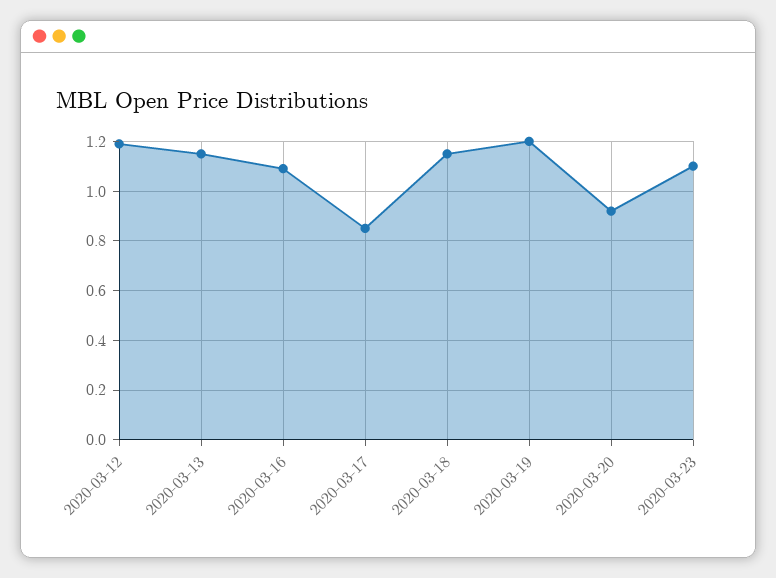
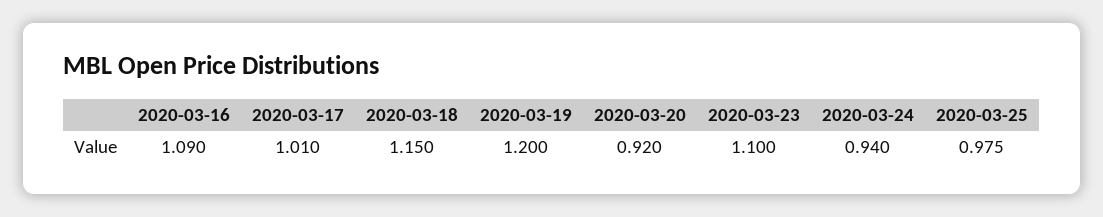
2020-03-12: 1.2 -> none
2020-03-13: 1.15 -> none
2020-03-17: 0.85 -> 1.01
2020-03-24: none -> 0.94
2020-03-25: none -> 0.975

